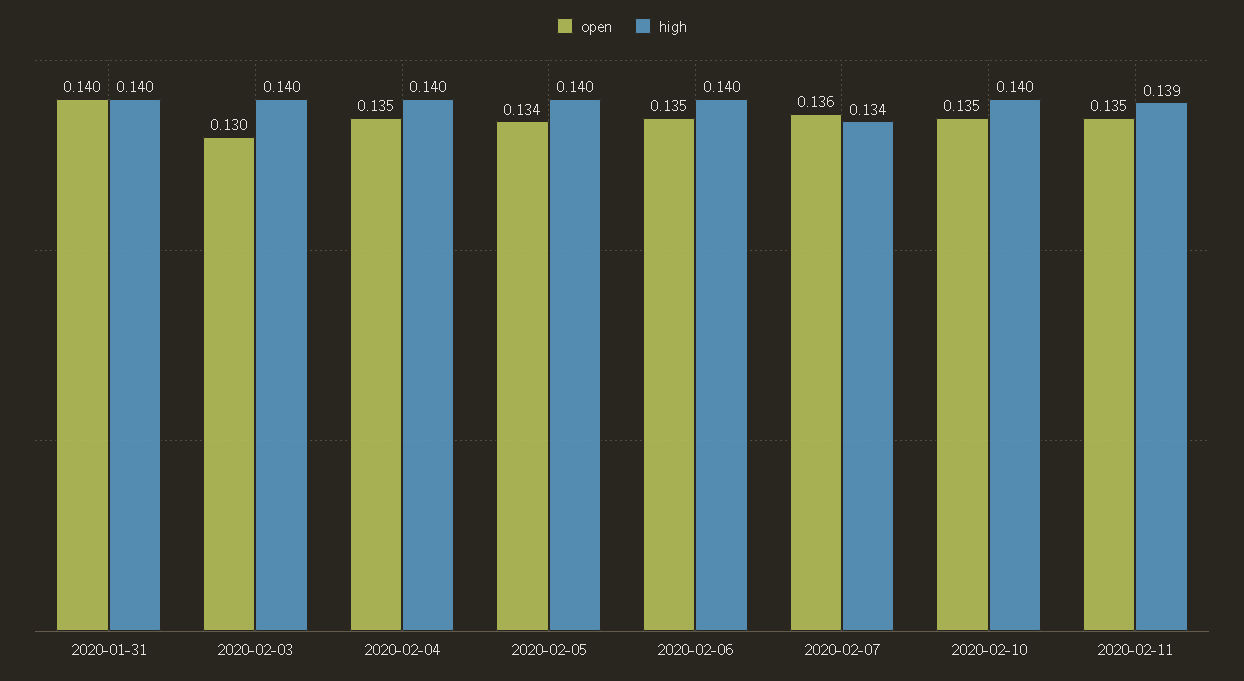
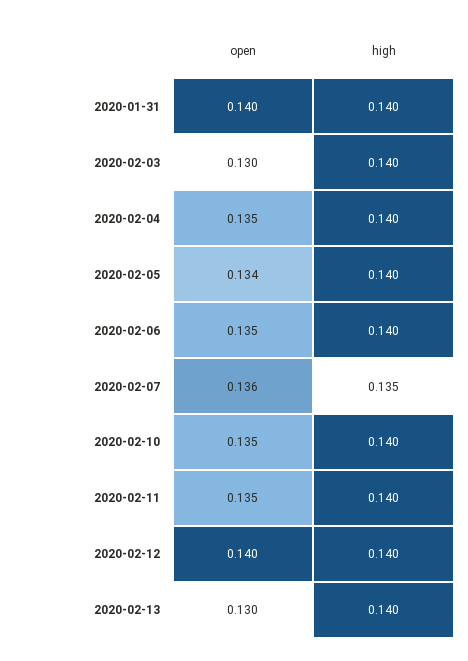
high, 2020-02-07: 0.134 -> 0.135
high, 2020-02-11: 0.139 -> 0.14
open, 2020-02-12: none -> 0.14
high, 2020-02-12: none -> 0.14
open, 2020-02-13: none -> 0.13
high, 2020-02-13: none -> 0.14

